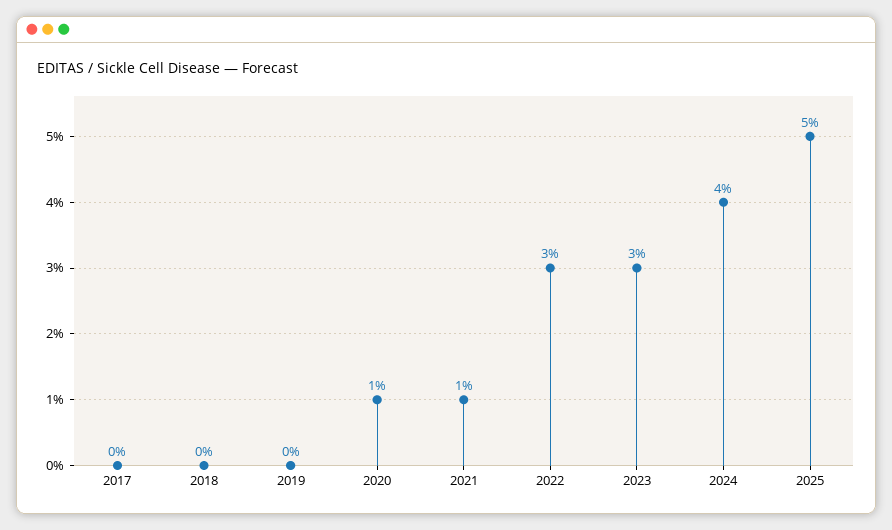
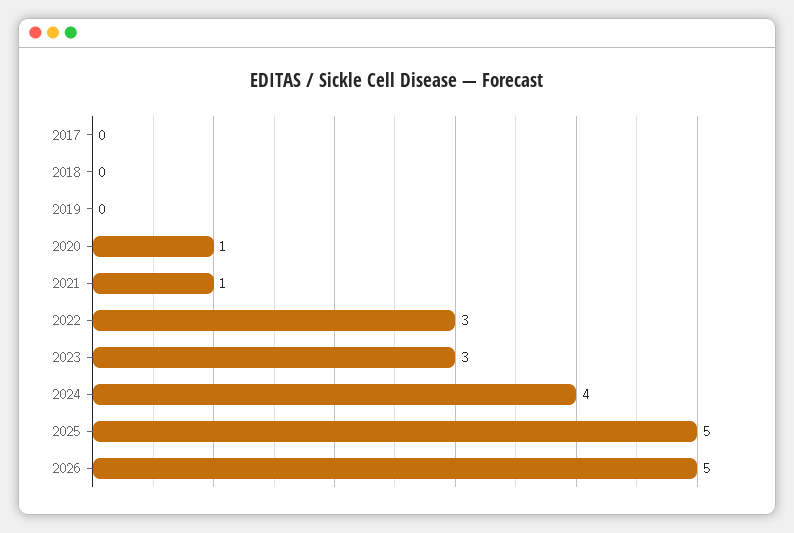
2026: none -> 5

